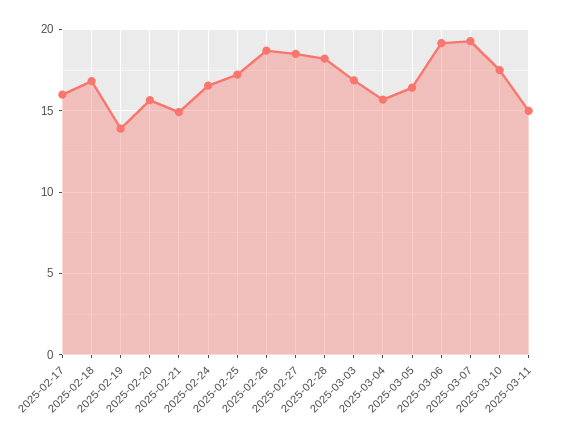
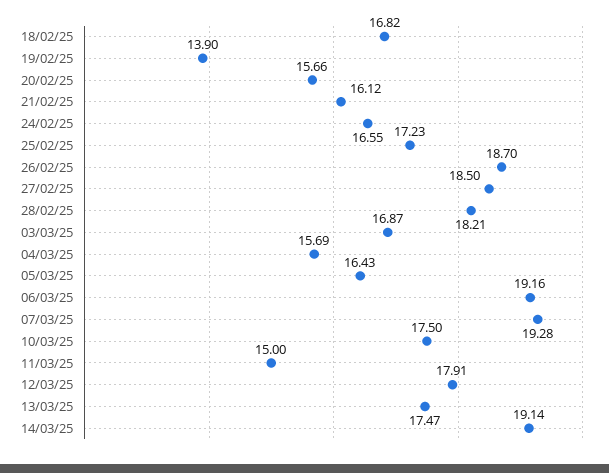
2025-02-17: 16 -> none
2025-02-21: 15 -> 16.12
12/03/25: none -> 17.91
13/03/25: none -> 17.47
14/03/25: none -> 19.14

